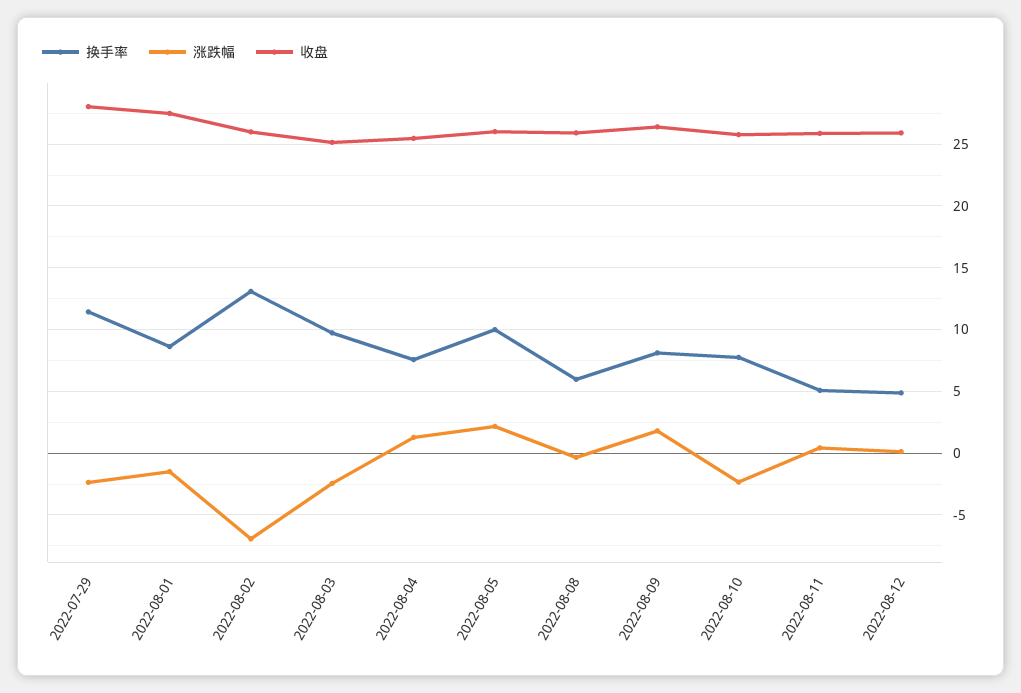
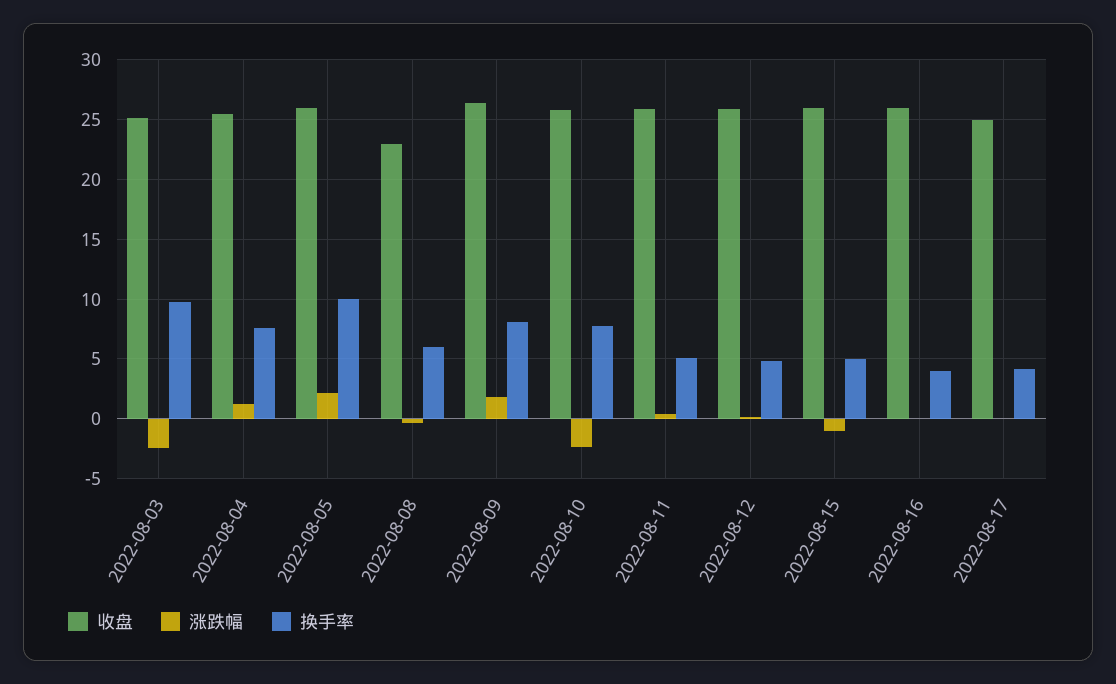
换手率, 2022-07-29: 11.5 -> none
涨跌幅, 2022-07-29: -2.5 -> none
收盘, 2022-07-29: 28 -> none
换手率, 2022-08-01: 8.5 -> none
涨跌幅, 2022-08-01: -1.5 -> none
收盘, 2022-08-01: 27.5 -> none
换手率, 2022-08-02: 13 -> none
涨跌幅, 2022-08-02: -7 -> none
收盘, 2022-08-02: 26 -> none
收盘, 2022-08-08: 26 -> 23
收盘, 2022-08-15: none -> 26
涨跌幅, 2022-08-15: none -> -1
换手率, 2022-08-15: none -> 5
收盘, 2022-08-16: none -> 26
涨跌幅, 2022-08-16: none -> 0
换手率, 2022-08-16: none -> 4
收盘, 2022-08-17: none -> 25
涨跌幅, 2022-08-17: none -> 0
换手率, 2022-08-17: none -> 4

